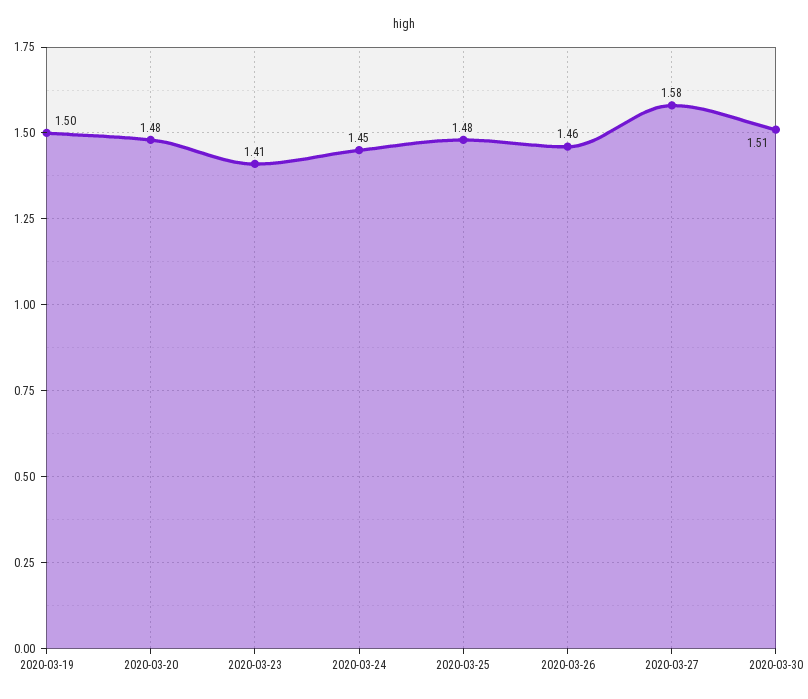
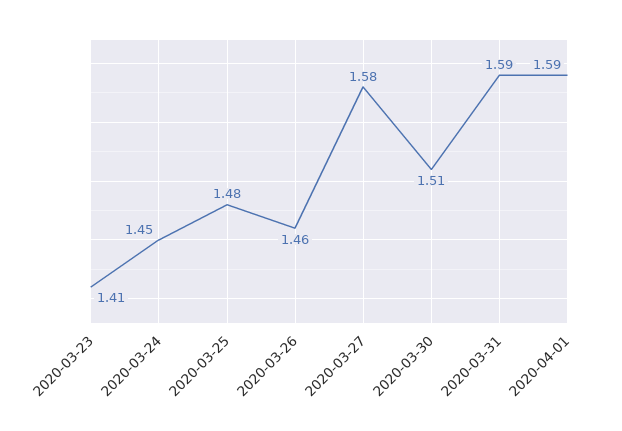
2020-03-19: 1.5 -> none
2020-03-20: 1.48 -> none
2020-03-31: none -> 1.59
2020-04-01: none -> 1.59

